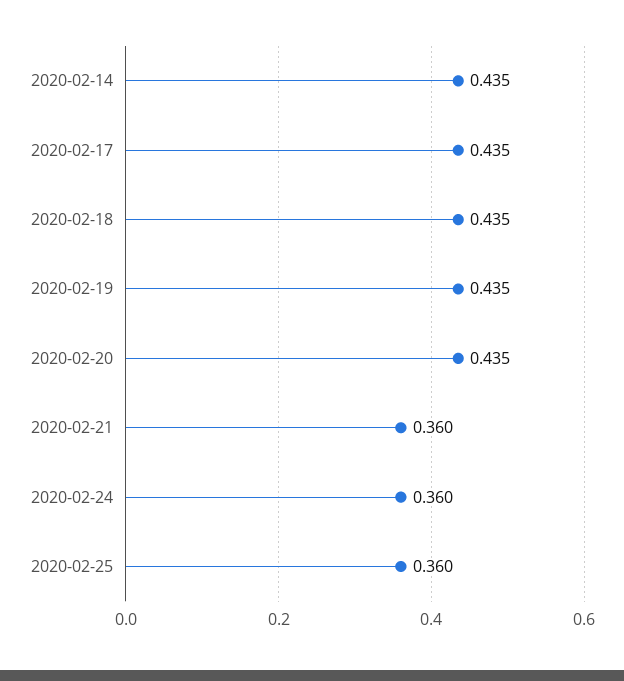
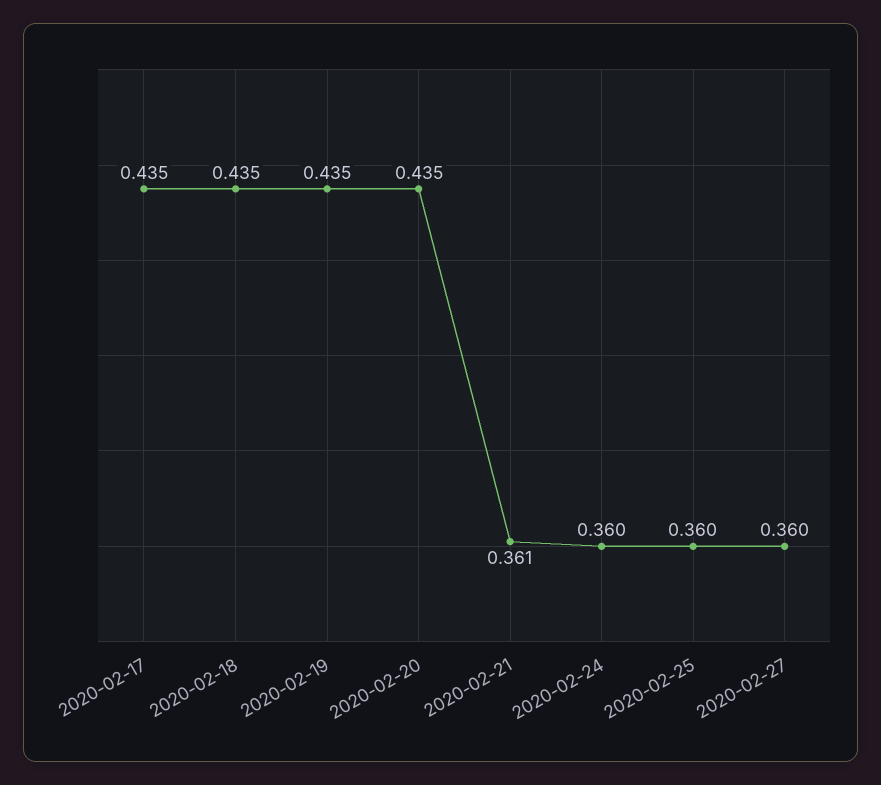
2020-02-14: 0.435 -> none
2020-02-21: 0.36 -> 0.361
2020-02-27: none -> 0.36

